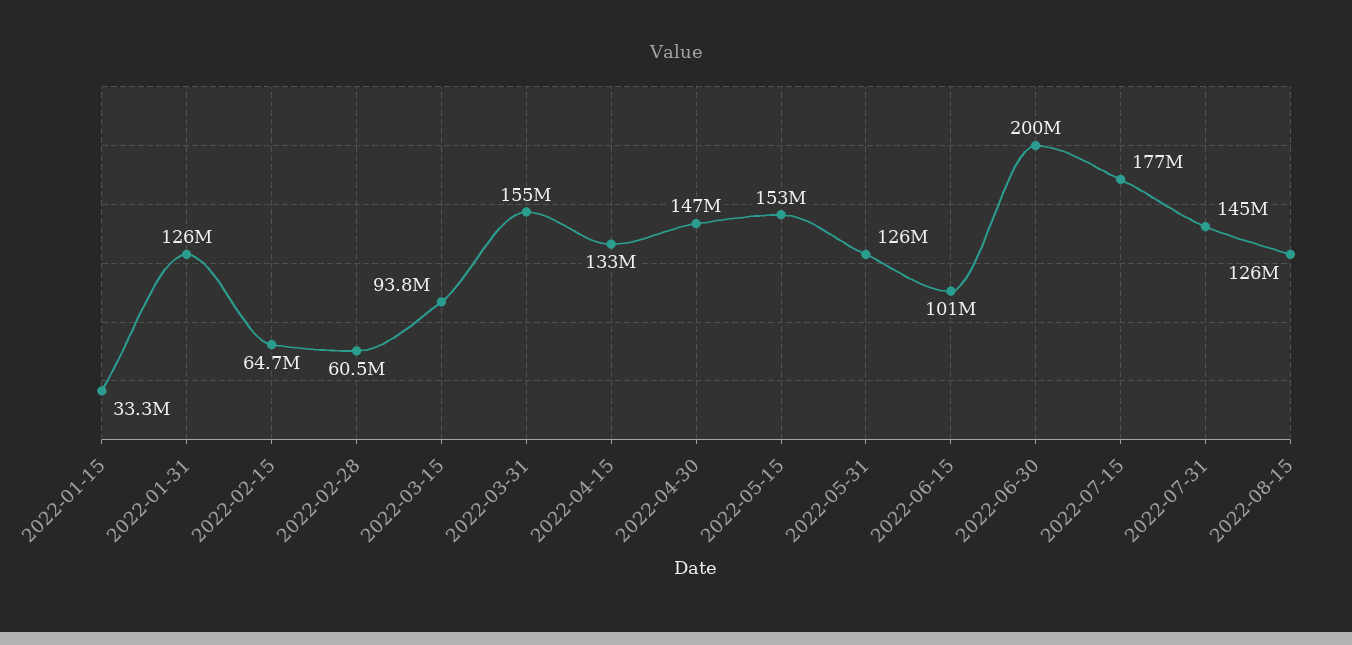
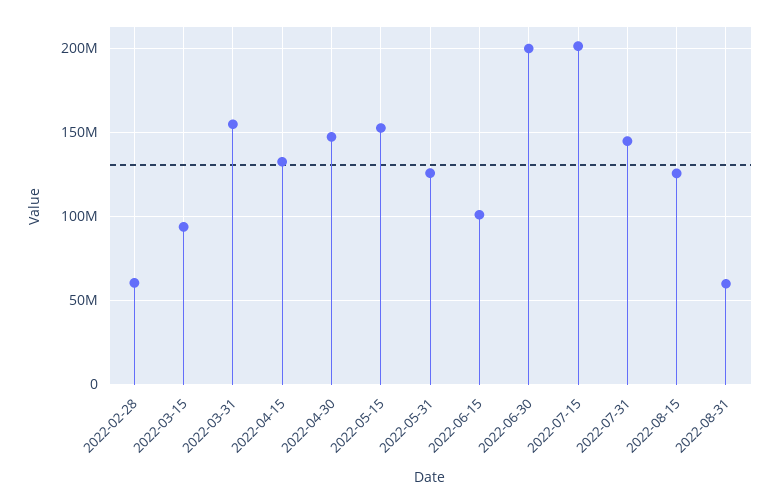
2022-01-15: 33300000 -> none
2022-01-31: 126000000 -> none
2022-02-15: 64700000 -> none
2022-07-15: 177000000 -> 200000000
2022-08-31: none -> 60000000

